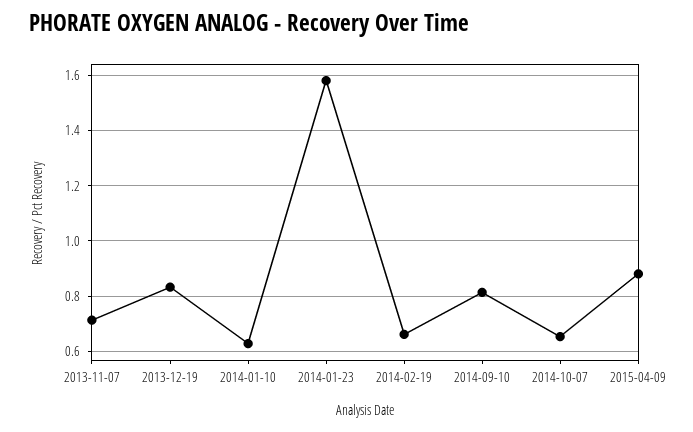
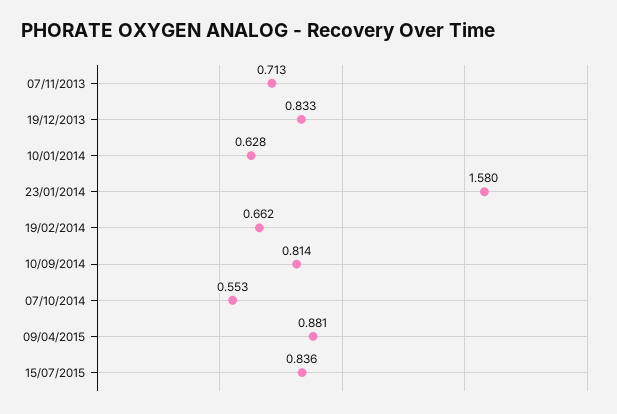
2014-10-07: 0.65 -> 0.553
15/07/2015: none -> 0.836

